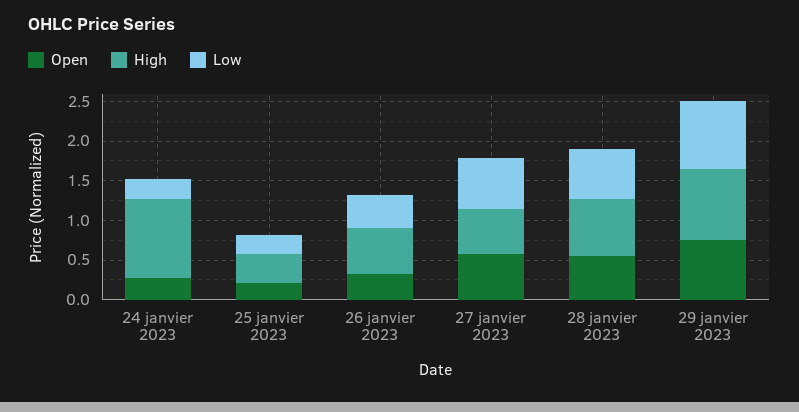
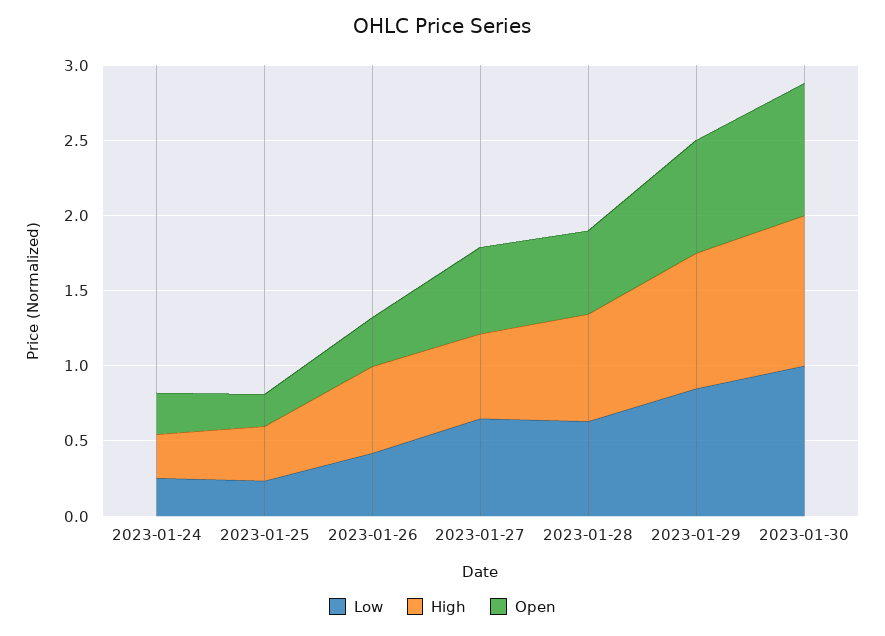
High, 24 janvier 2023: 1 -> 0.3
Low, 2023-01-30: none -> 1
High, 2023-01-30: none -> 1
Open, 2023-01-30: none -> 0.9

